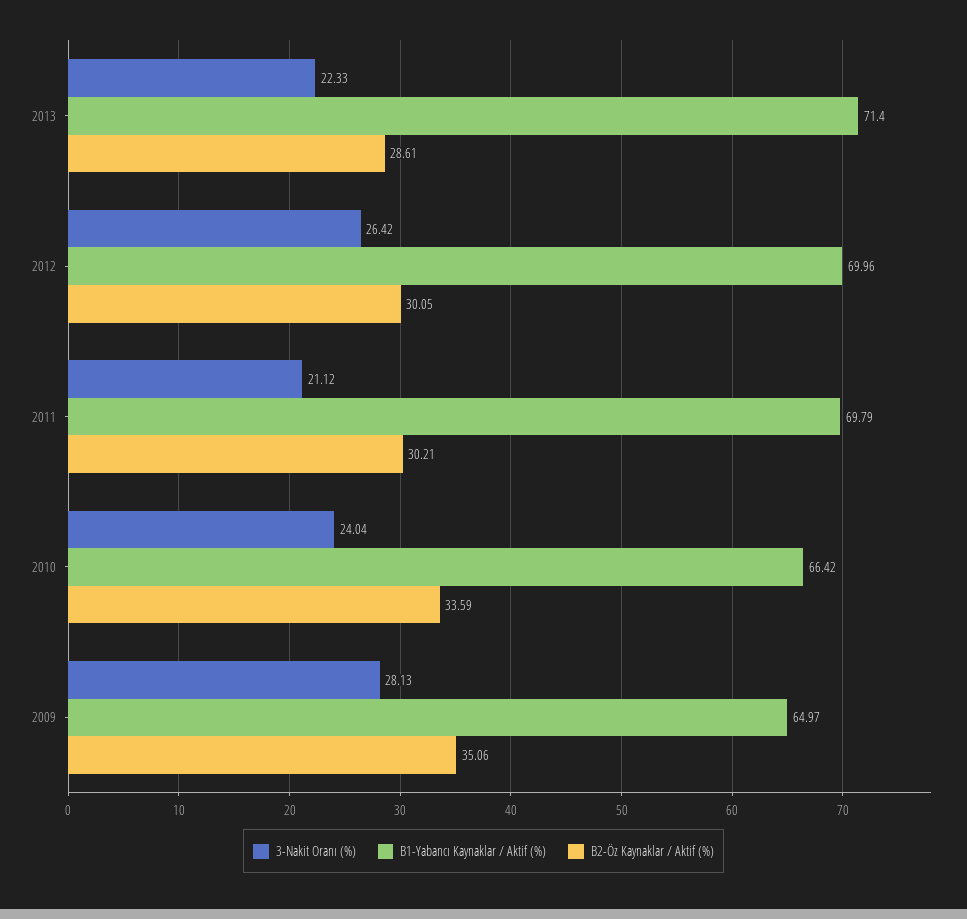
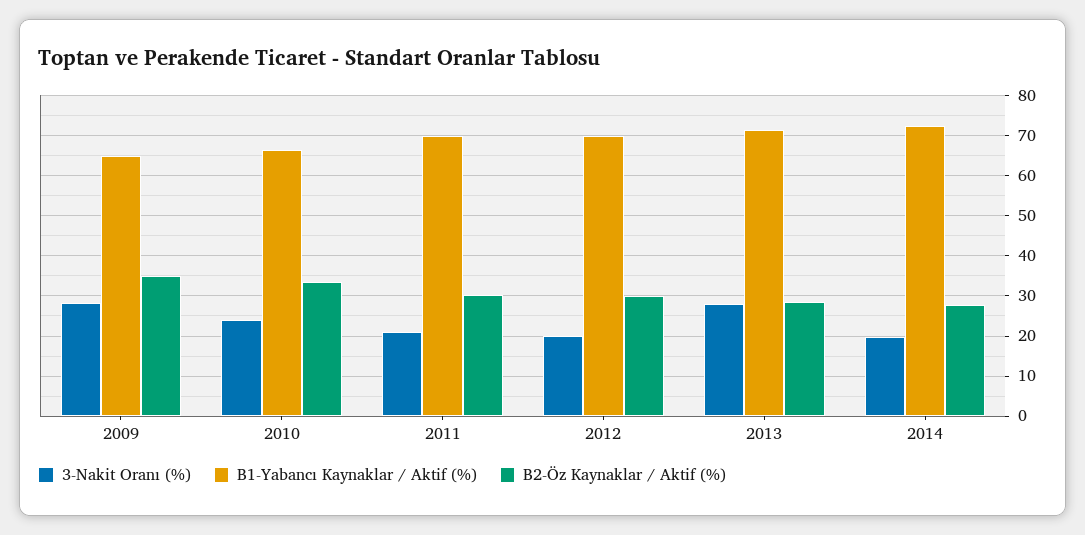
3-Nakit Oranı (%), 2013: 22.33 -> 28
3-Nakit Oranı (%), 2012: 26.42 -> 20
3-Nakit Oranı (%), 2014: none -> 20
B1-Yabancı Kaynaklar / Aktif (%), 2014: none -> 72
B2-Öz Kaynaklar / Aktif (%), 2014: none -> 28

